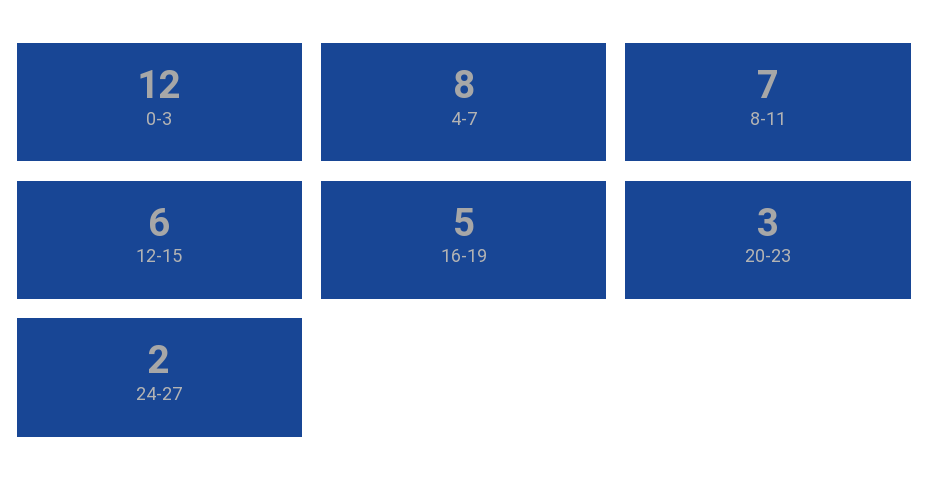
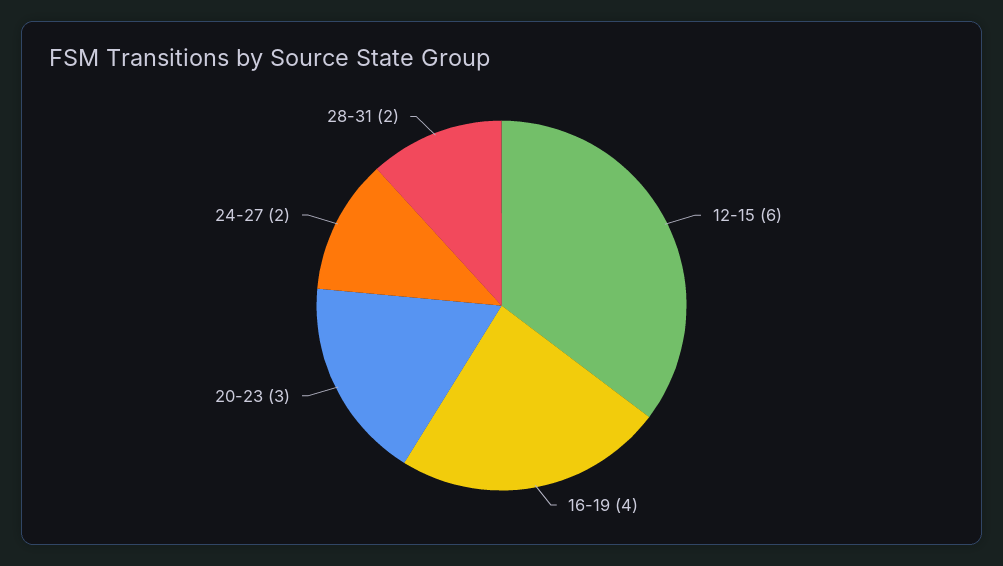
0-3: 12 -> none
4-7: 8 -> none
8-11: 7 -> none
16-19: 5 -> 4
28-31: none -> 2

